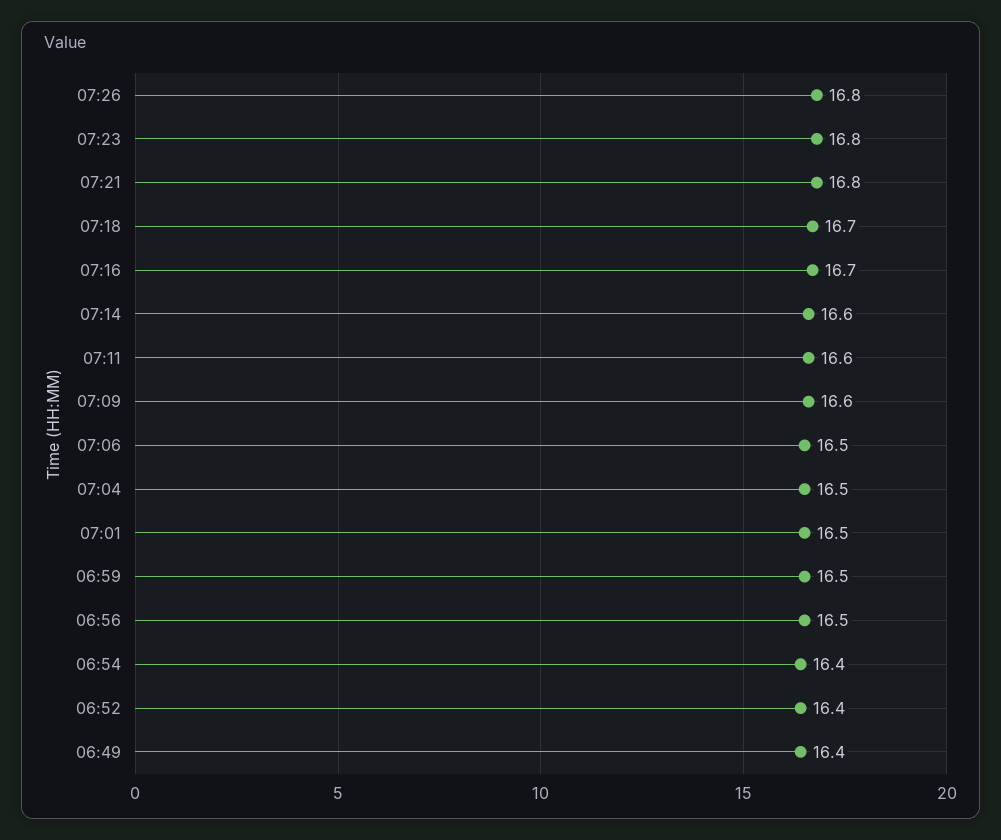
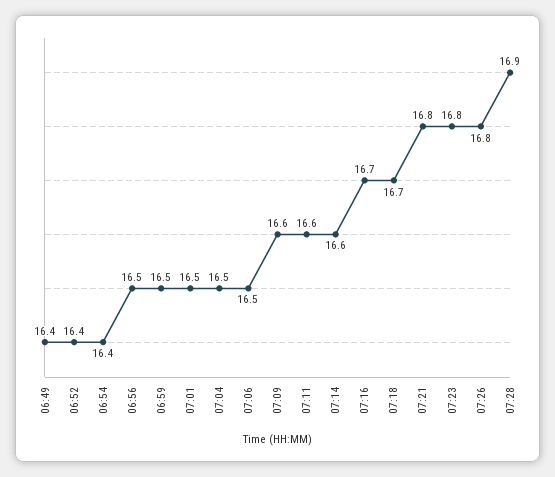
07:28: none -> 16.9

